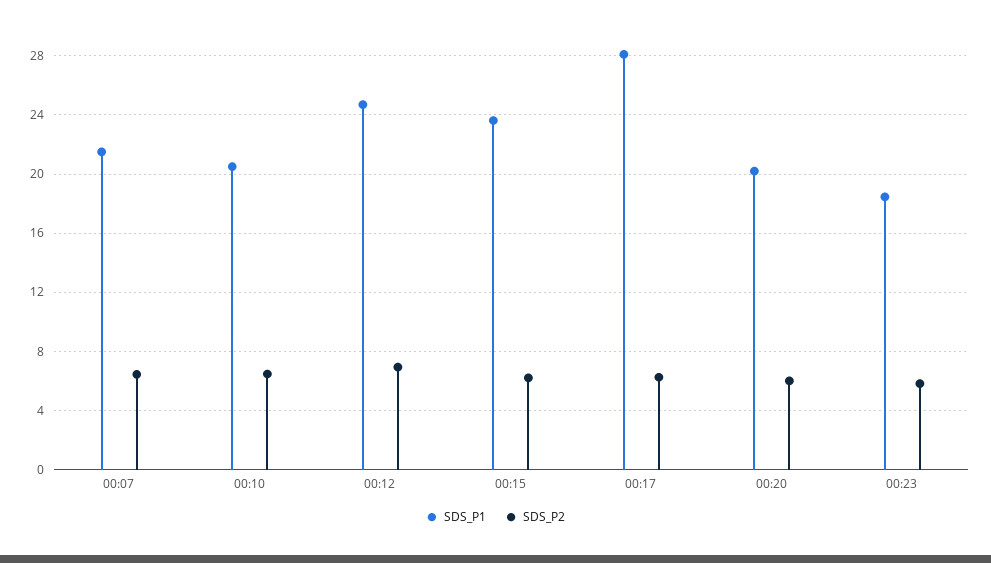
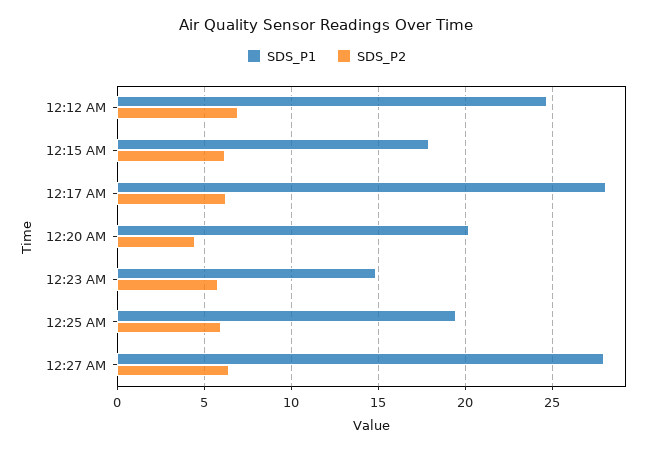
SDS_P1, 00:07: 21.5 -> none
SDS_P2, 00:07: 6.5 -> none
SDS_P1, 00:10: 20.5 -> none
SDS_P2, 00:10: 6.5 -> none
SDS_P1, 00:15: 23.5 -> 18
SDS_P2, 00:20: 6 -> 4.5
SDS_P1, 00:23: 18.5 -> 15
SDS_P1, 12:25 AM: none -> 19.5
SDS_P2, 12:25 AM: none -> 6
SDS_P1, 12:27 AM: none -> 28
SDS_P2, 12:27 AM: none -> 6.5

